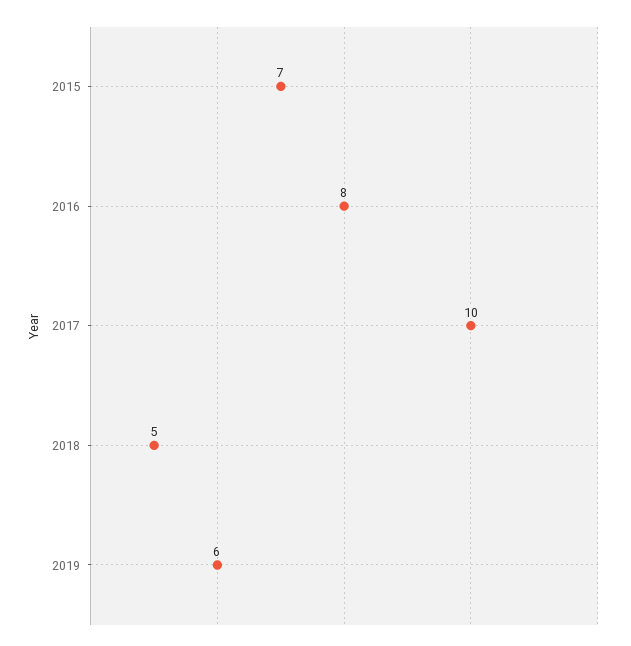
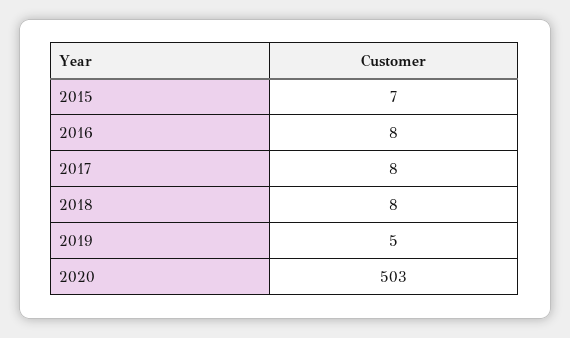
2017: 10 -> 8
2018: 5 -> 8
2019: 6 -> 5
2020: none -> 503

